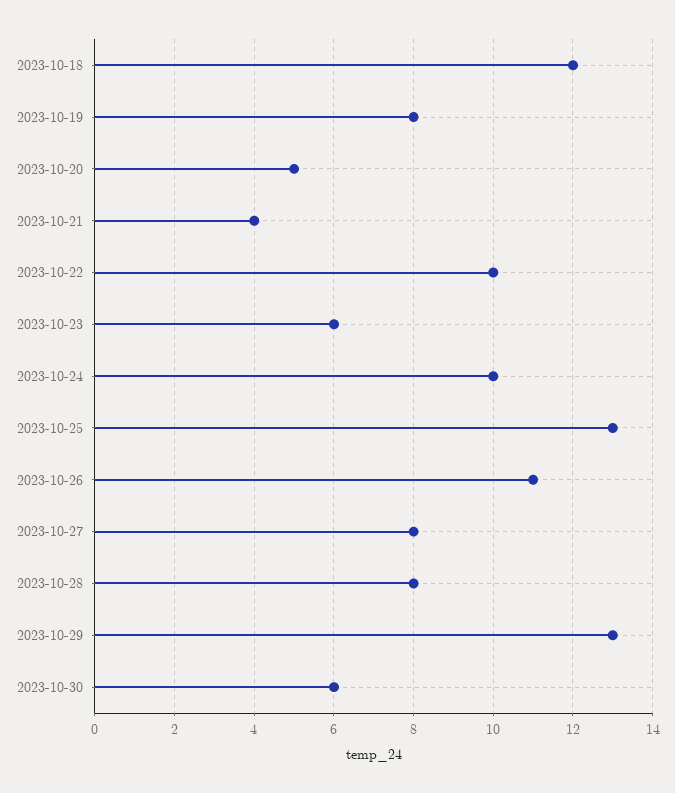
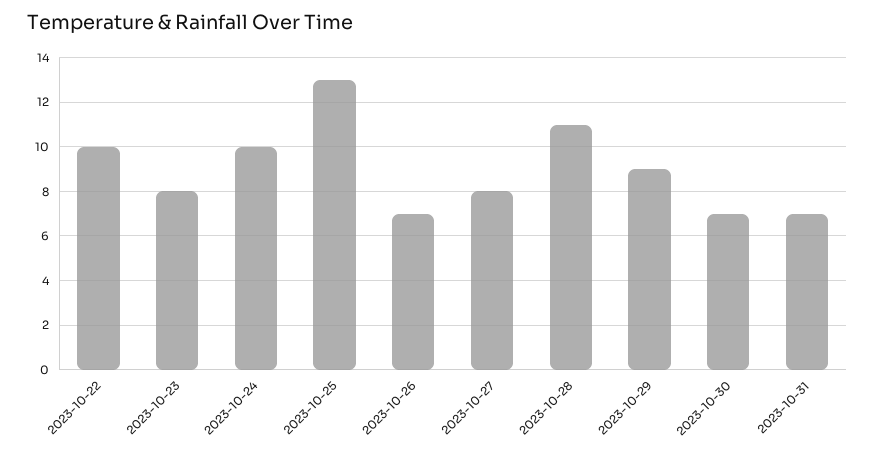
2023-10-18: 12 -> none
2023-10-19: 8 -> none
2023-10-20: 5 -> none
2023-10-21: 4 -> none
2023-10-23: 6 -> 8
2023-10-26: 11 -> 7
2023-10-28: 8 -> 11
2023-10-29: 13 -> 9
2023-10-30: 6 -> 7
2023-10-31: none -> 7

